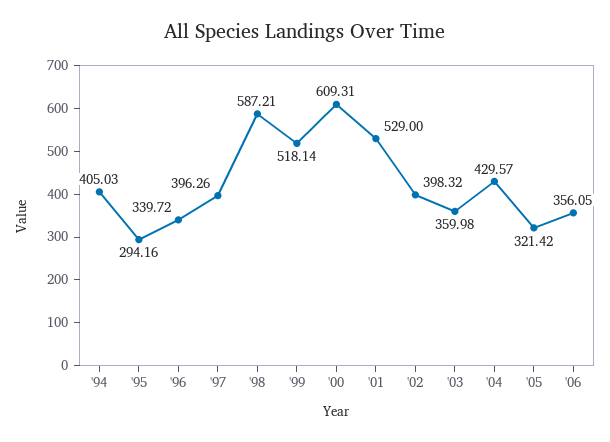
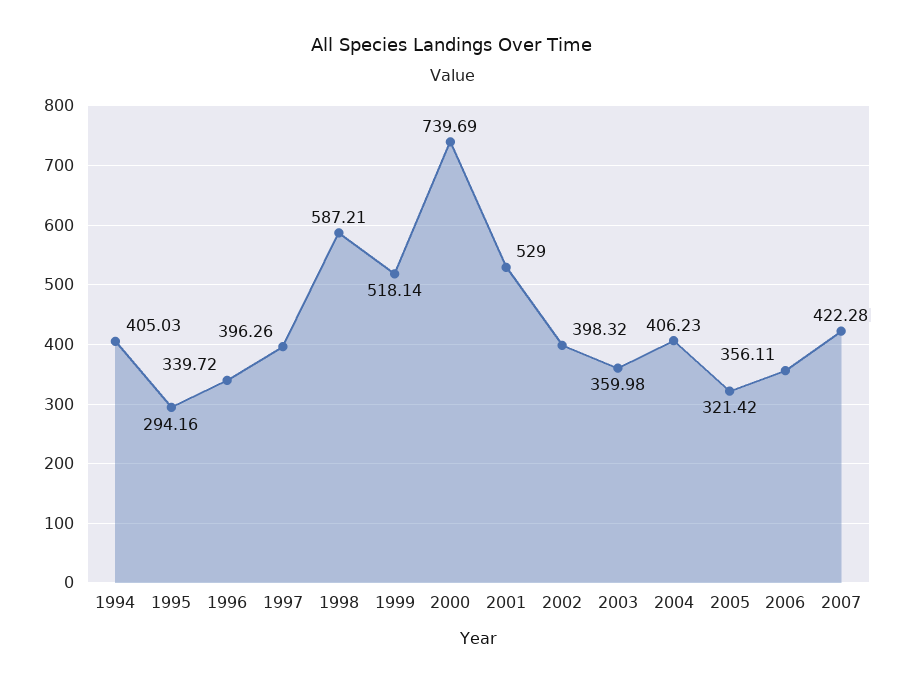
'00: 609.31 -> 739.69
'04: 429.57 -> 406.23
'06: 356.05 -> 356.11
2007: none -> 422.28

